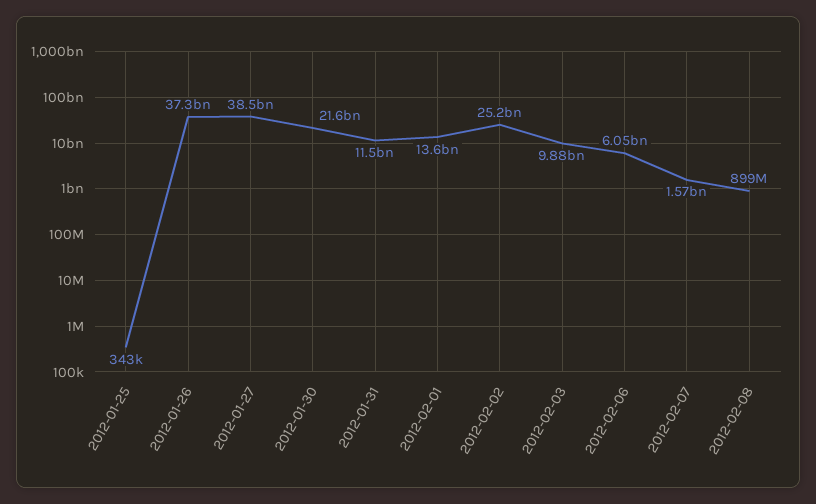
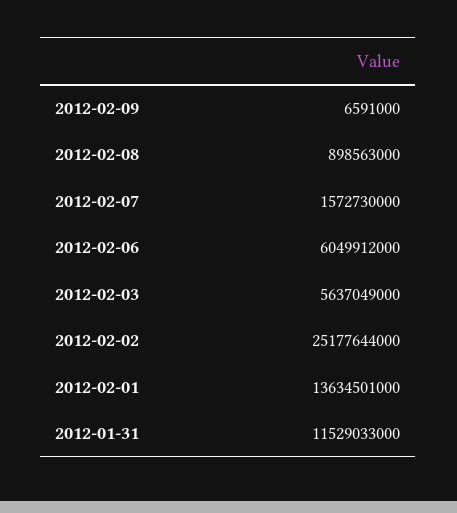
2012-01-25: 343000 -> none
2012-01-26: 37300000000 -> none
2012-01-27: 38500000000 -> none
2012-01-30: 21600000000 -> none
2012-02-03: 9880000000 -> 5637049000
2012-02-09: none -> 6591000

